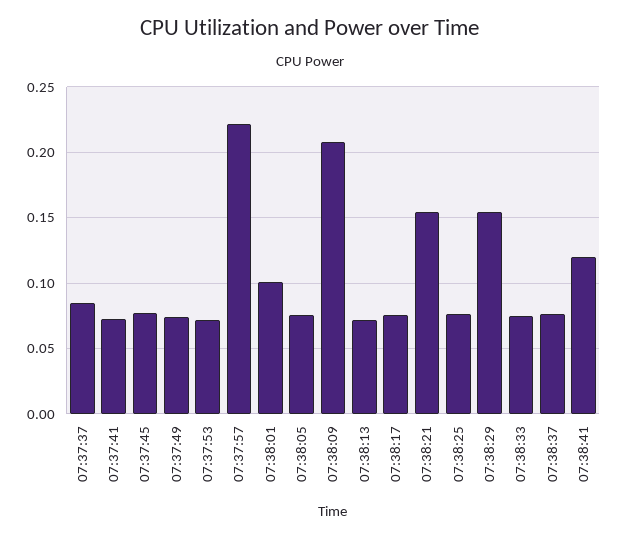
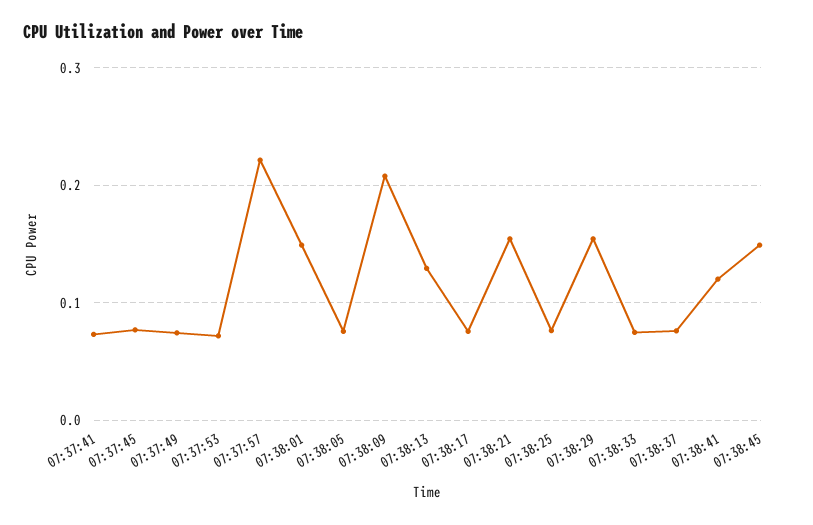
07:37:37: 0.085 -> none
07:38:01: 0.1 -> 0.15
07:38:13: 0.07 -> 0.13
07:38:45: none -> 0.15

